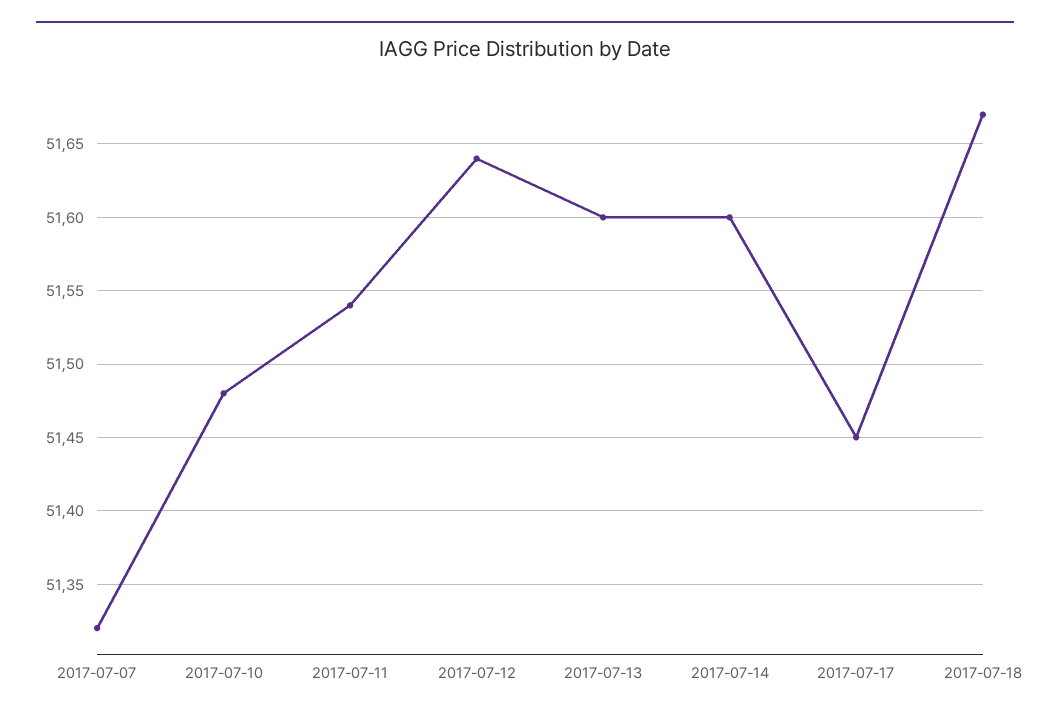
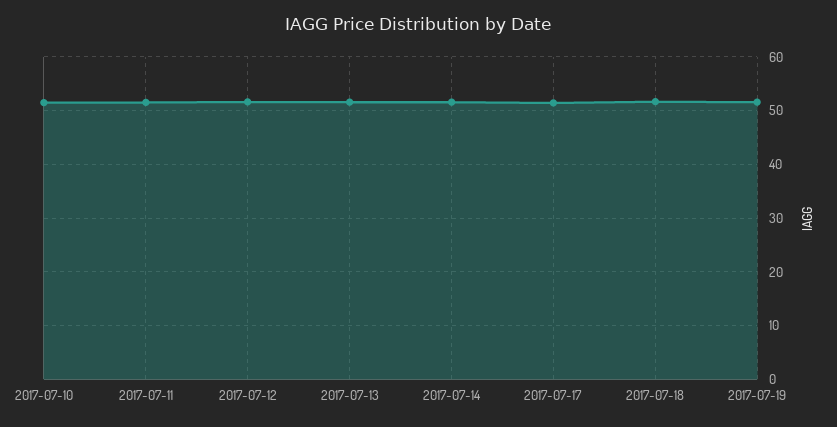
2017-07-07: 51.32 -> none
2017-07-19: none -> 52

